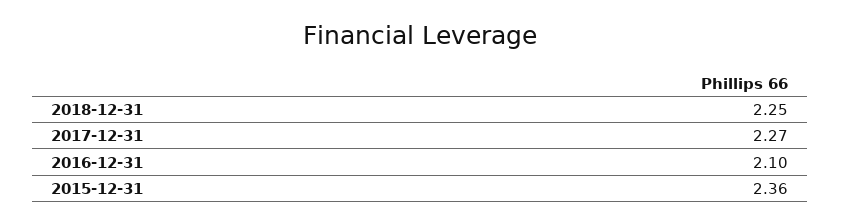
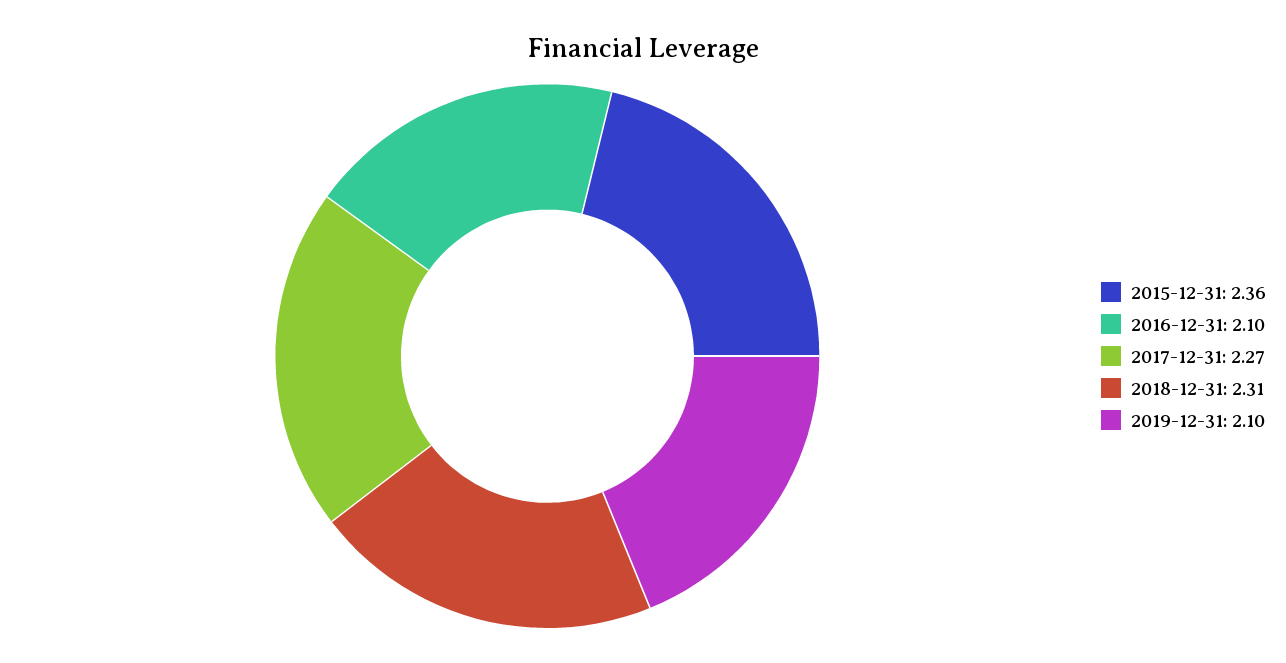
2018-12-31: 2.25 -> 2.31
2019-12-31: none -> 2.1

